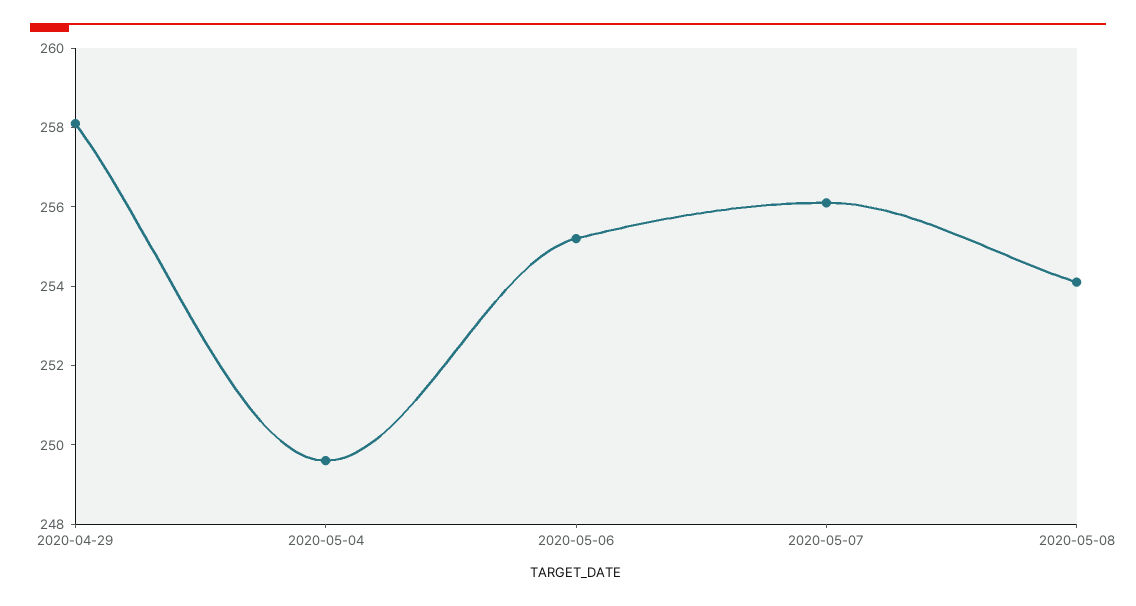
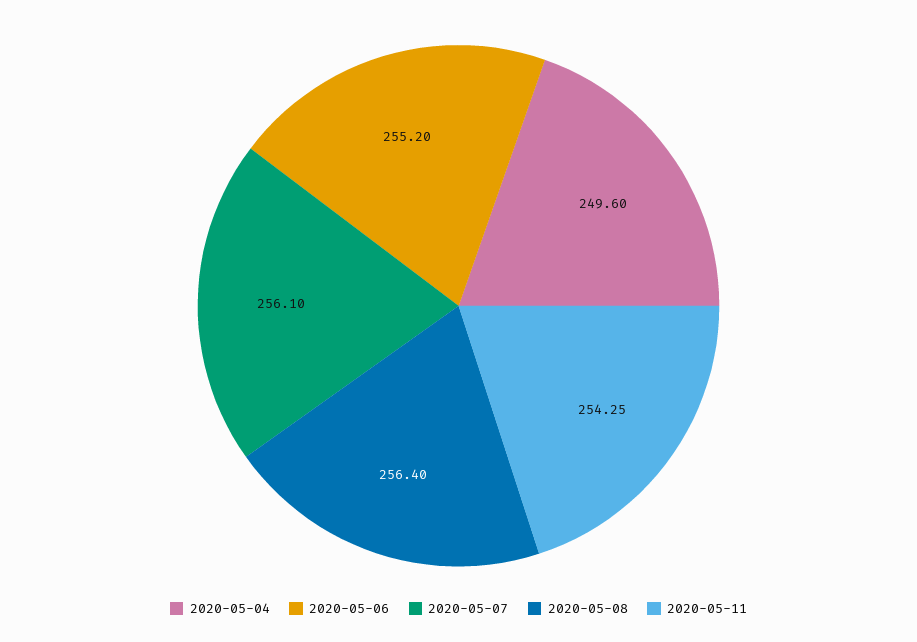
2020-04-29: 258 -> none
2020-05-08: 254 -> 256.4
2020-05-11: none -> 254.25

